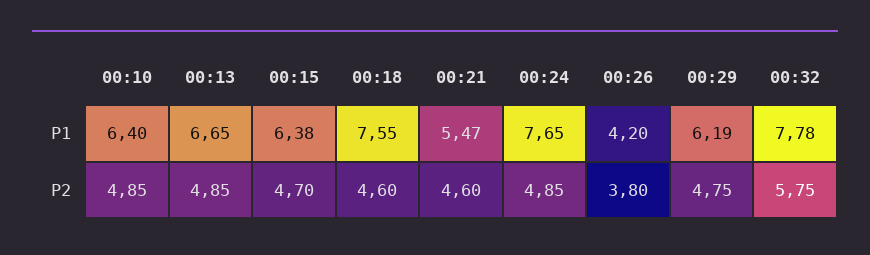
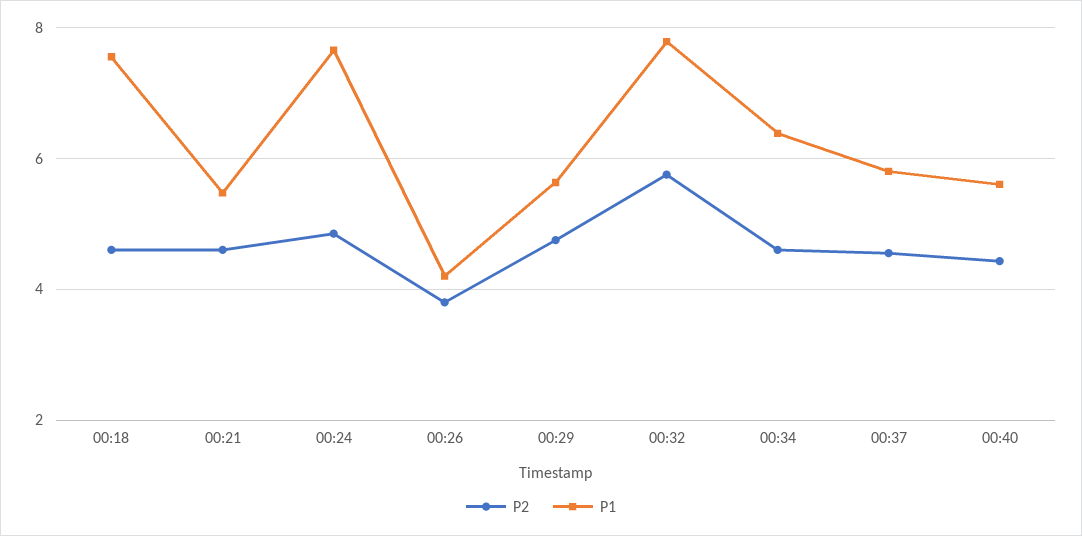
P1, 00:10: 6.4 -> none
P1, 00:13: 6.65 -> none
P1, 00:15: 6.38 -> none
P1, 00:29: 6.19 -> 5.6
P2, 00:10: 4.85 -> none
P2, 00:13: 4.85 -> none
P2, 00:15: 4.7 -> none
P2, 00:34: none -> 4.6
P1, 00:34: none -> 6.4
P2, 00:37: none -> 4.6
P1, 00:37: none -> 5.8
P2, 00:40: none -> 4.4
P1, 00:40: none -> 5.6

